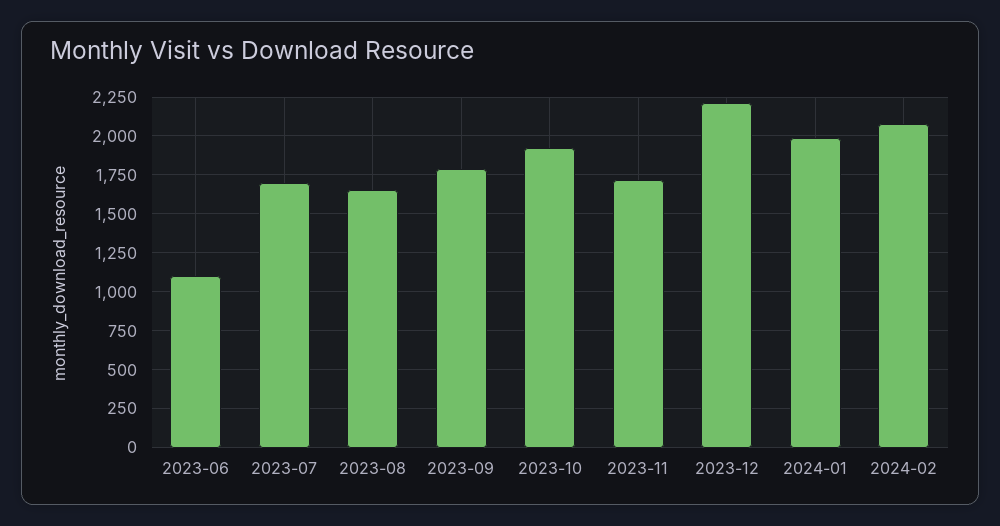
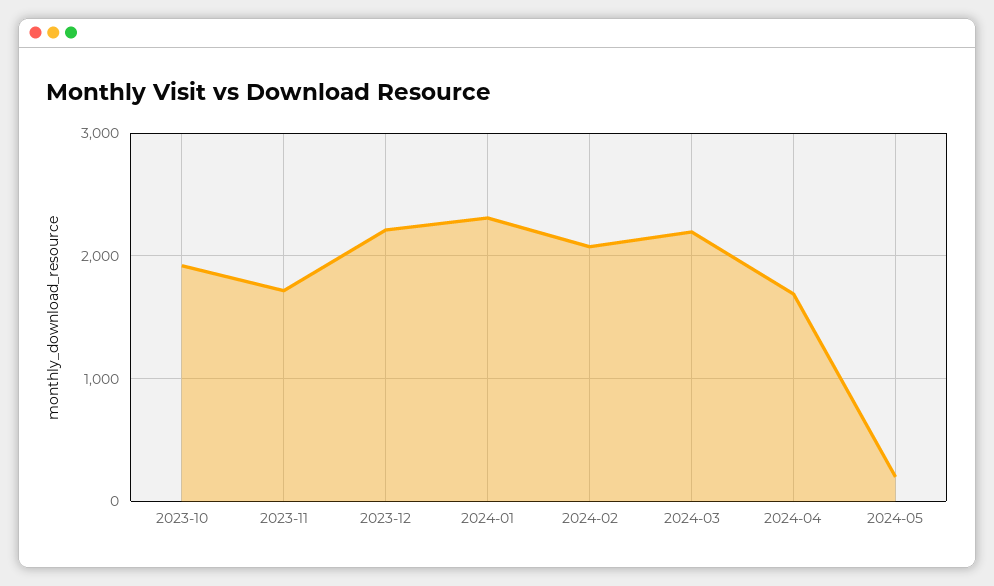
2023-06: 1100 -> none
2023-07: 1700 -> none
2023-08: 1650 -> none
2023-09: 1800 -> none
2024-01: 2000 -> 2300
2024-03: none -> 2200
2024-04: none -> 1700
2024-05: none -> 200

